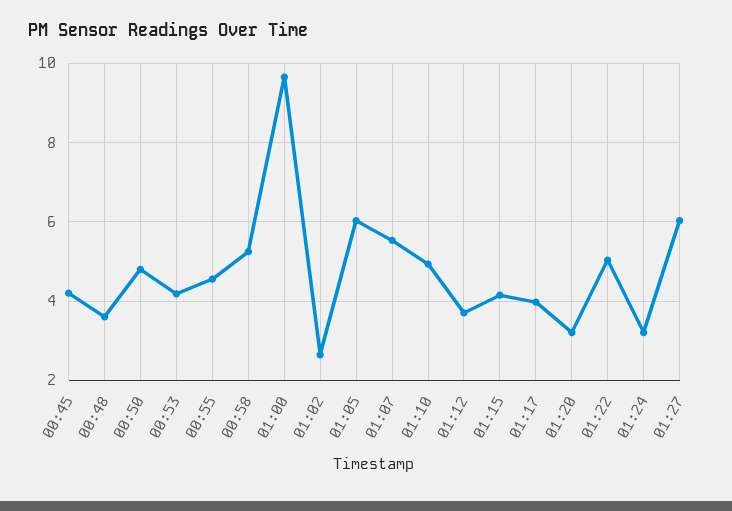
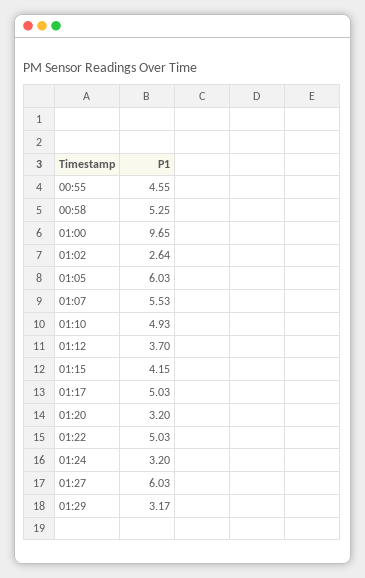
00:45: 4.2 -> none
00:48: 3.6 -> none
00:50: 4.8 -> none
00:53: 4.2 -> none
01:17: 4 -> 5.03
01:29: none -> 3.17

